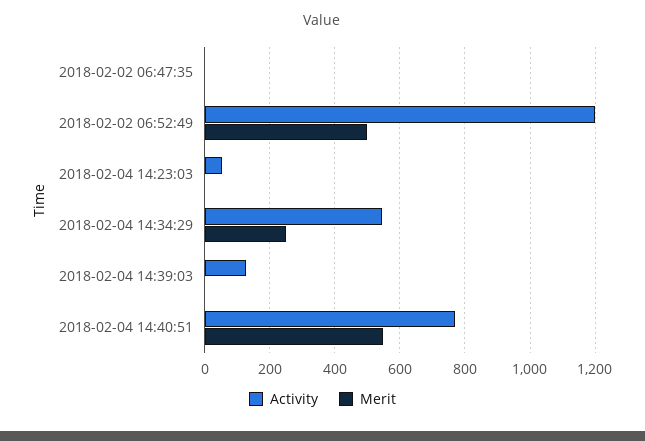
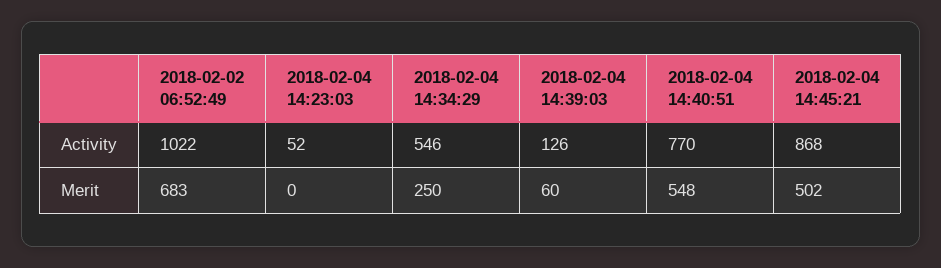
Activity, 2018-02-02 06:47:35: 0 -> none
Merit, 2018-02-02 06:47:35: 0 -> none
Activity, 2018-02-02 06:52:49: 1200 -> 1022
Merit, 2018-02-02 06:52:49: 500 -> 683
Merit, 2018-02-04 14:39:03: 0 -> 60
Activity, 2018-02-04 14:45:21: none -> 868
Merit, 2018-02-04 14:45:21: none -> 502

